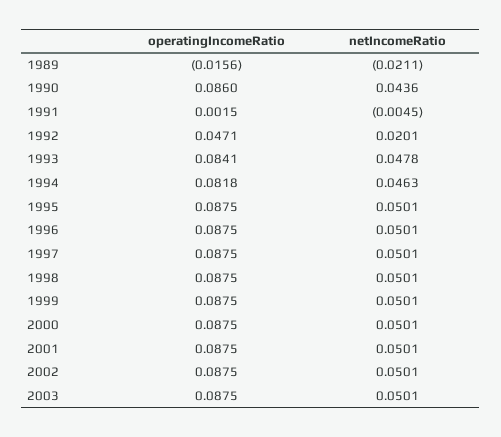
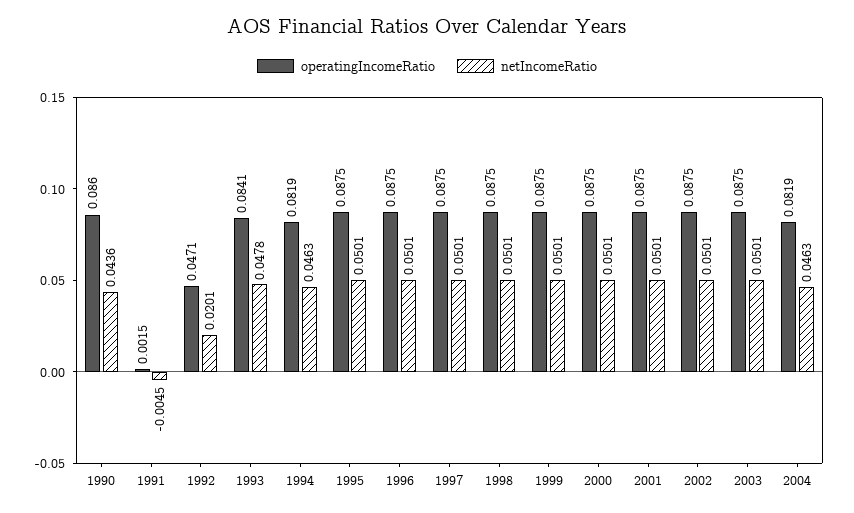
operatingIncomeRatio, 1989: -0.0156 -> none
netIncomeRatio, 1989: -0.0211 -> none
operatingIncomeRatio, 1994: 0.0818 -> 0.0819
operatingIncomeRatio, 2004: none -> 0.0819
netIncomeRatio, 2004: none -> 0.0463

